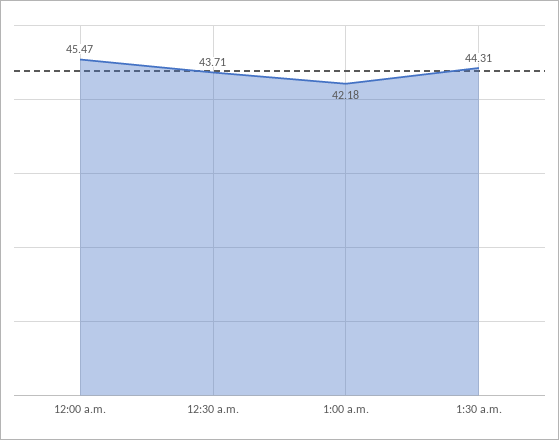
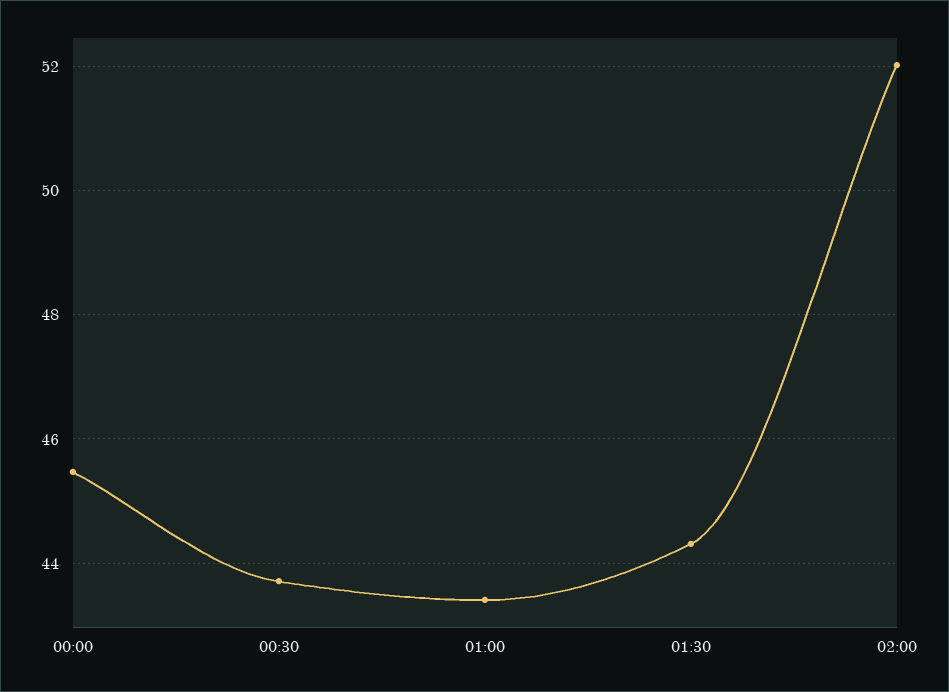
1:00 a.m.: 42.18 -> 43.4
02:00: none -> 52

